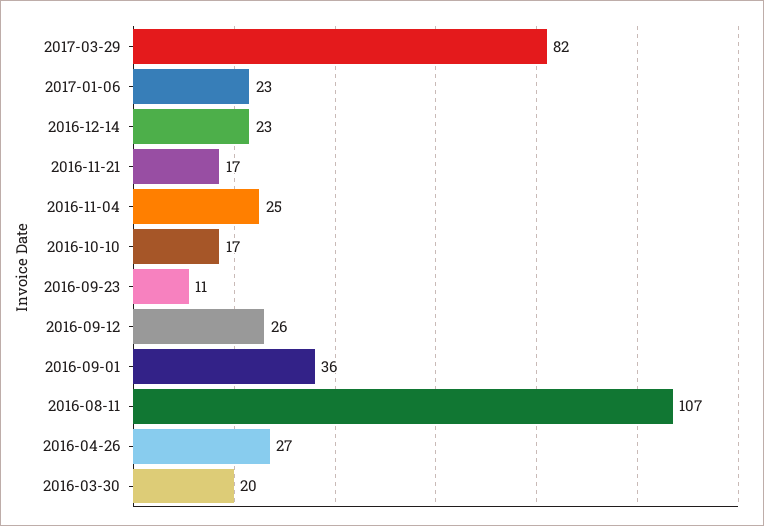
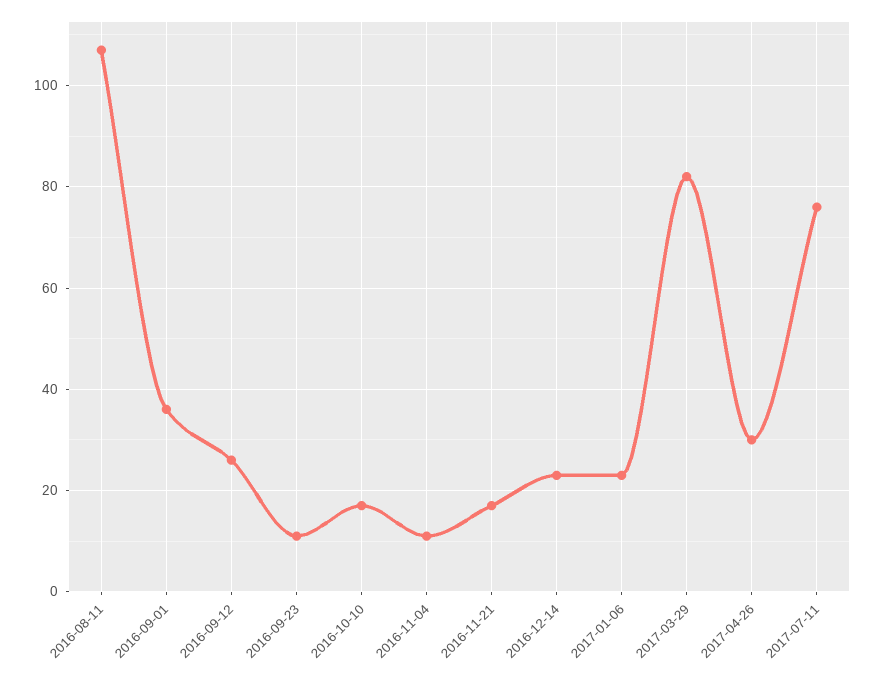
2016-11-04: 25 -> 10
2016-04-26: 27 -> none
2016-03-30: 20 -> none
2017-04-26: none -> 30
2017-07-11: none -> 75

